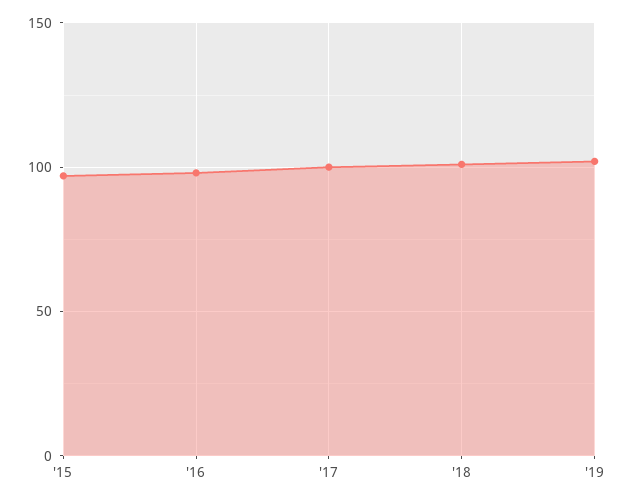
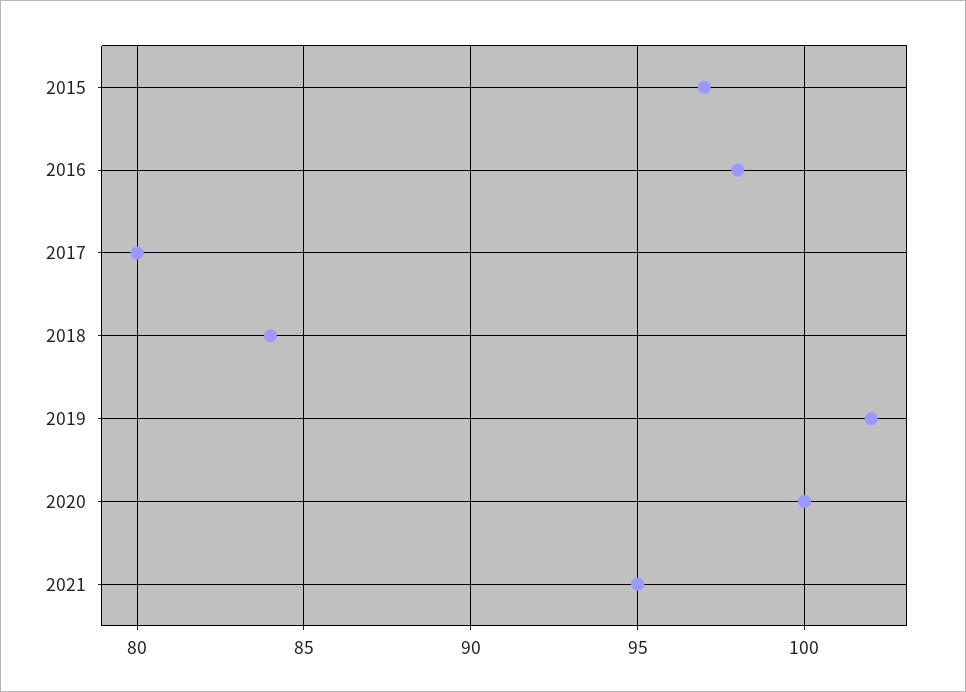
'17: 100 -> 80
'18: 100 -> 84
2020: none -> 100
2021: none -> 95

